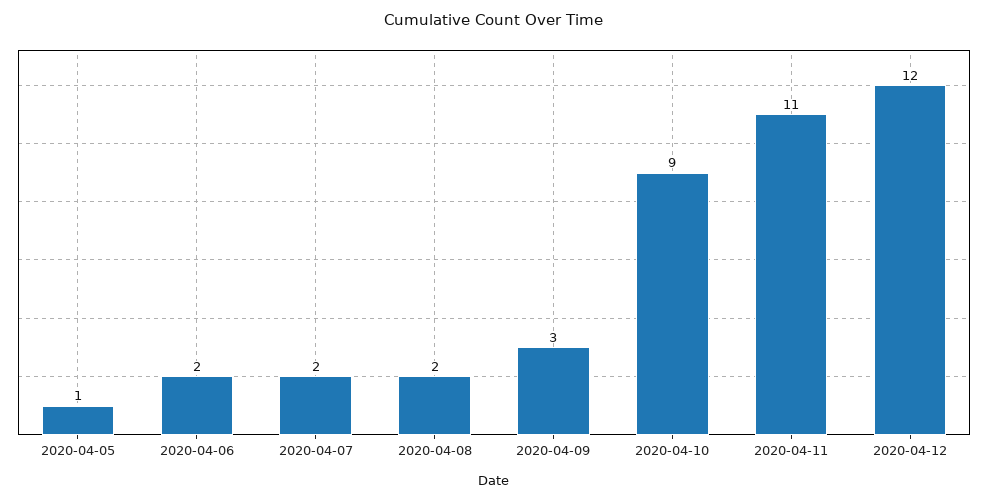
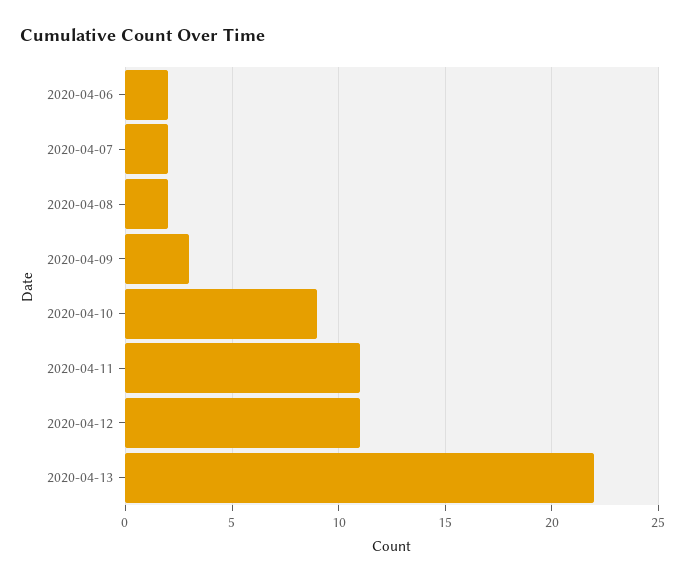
2020-04-05: 1 -> none
2020-04-12: 12 -> 11
2020-04-13: none -> 22

